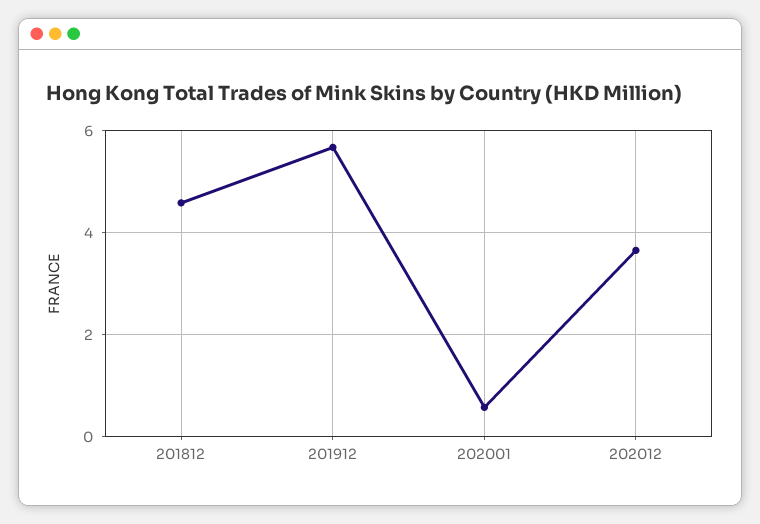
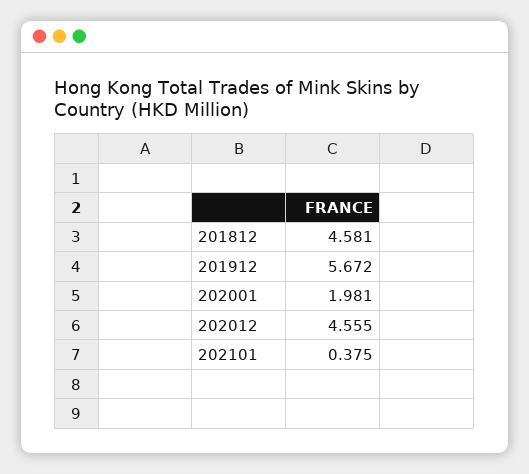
202001: 0.6 -> 1.981
202012: 3.6 -> 4.555
202101: none -> 0.375

